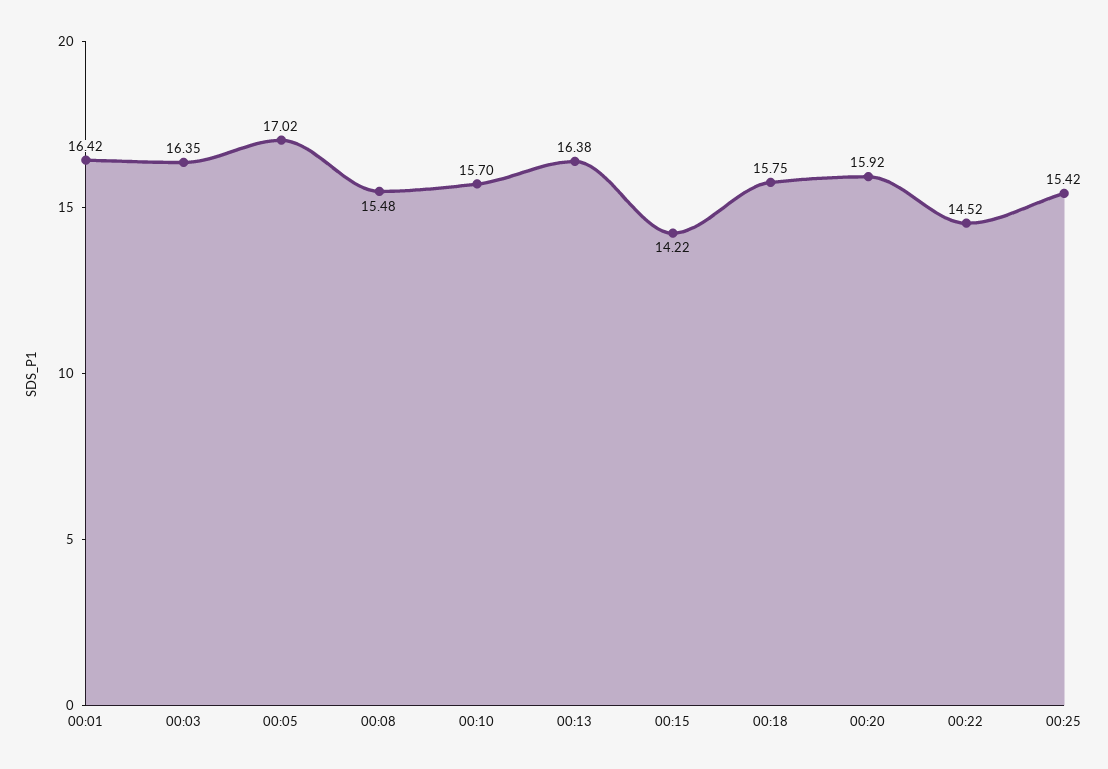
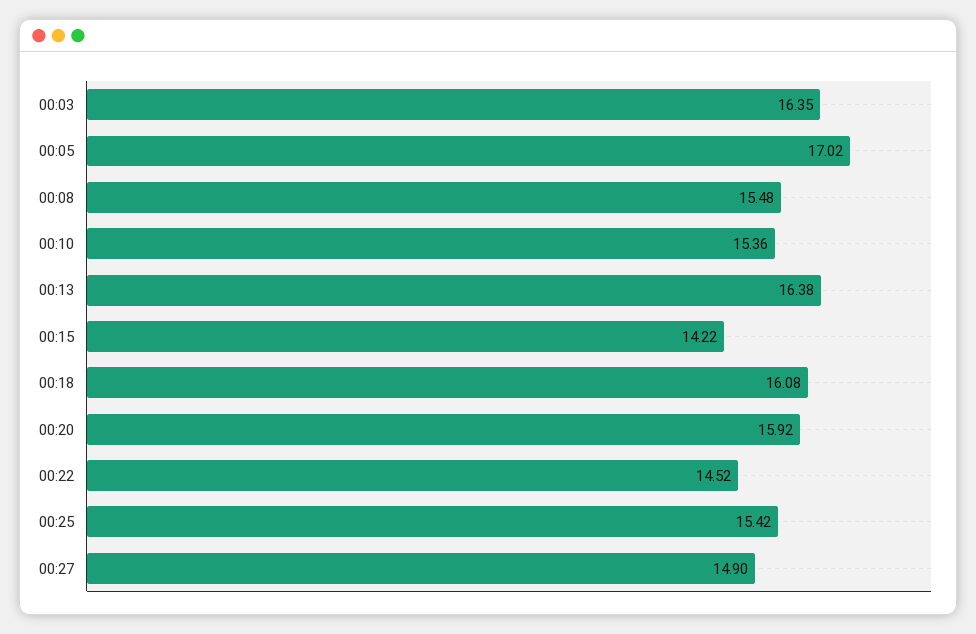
00:01: 16.42 -> none
00:10: 15.7 -> 15.36
00:18: 15.75 -> 16.08
00:27: none -> 14.9

